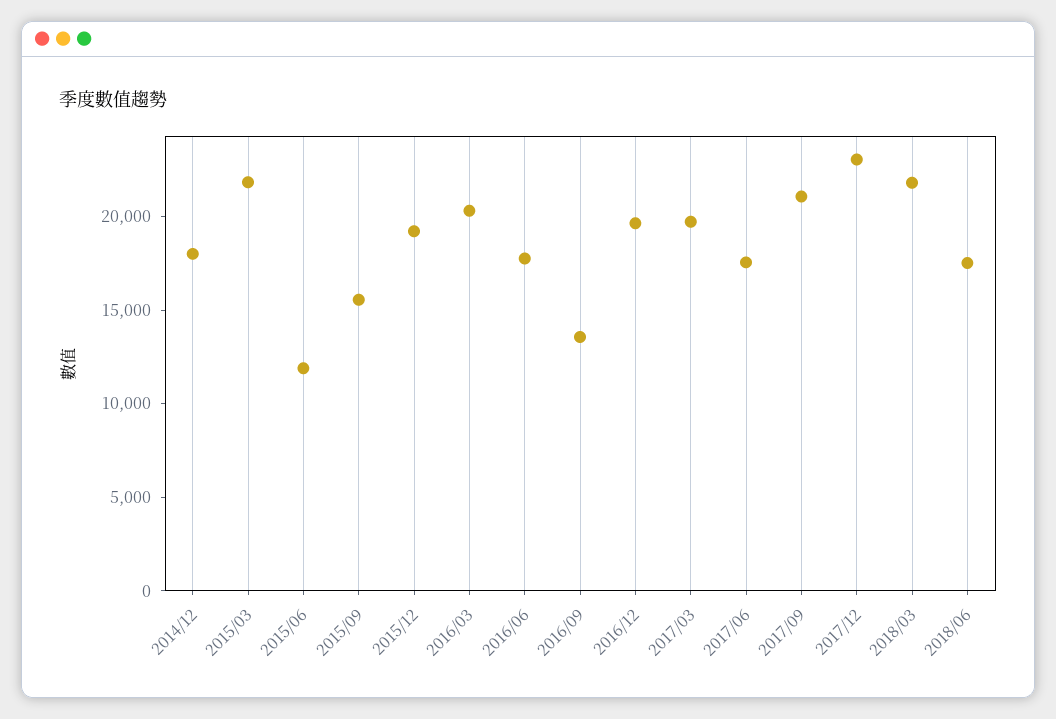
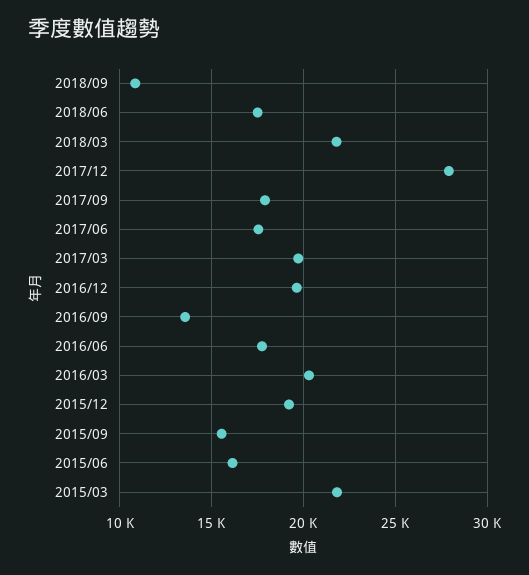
2014/12: 18000 -> none
2015/06: 12000 -> 16000
2017/09: 21000 -> 18000
2017/12: 23000 -> 28000
2018/09: none -> 11000

